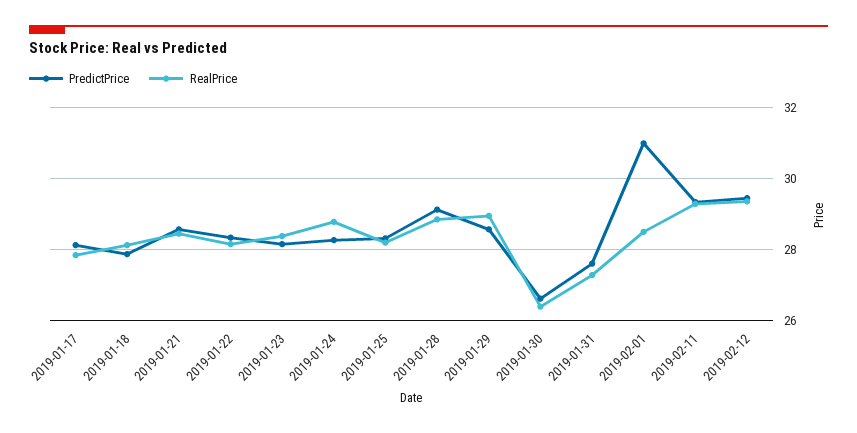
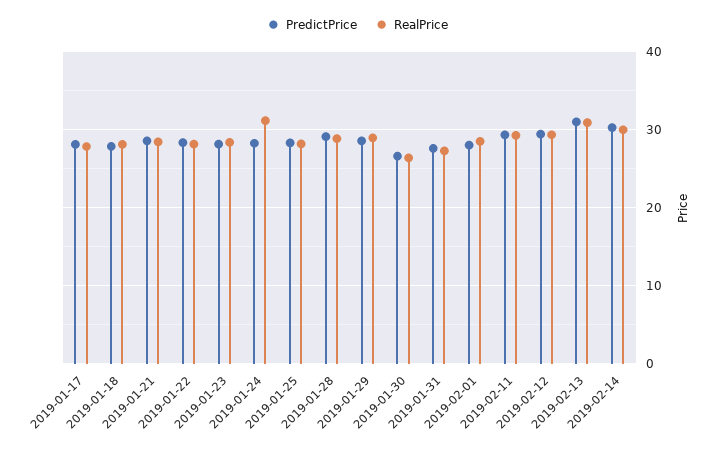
RealPrice, 2019-01-24: 28.8 -> 31
PredictPrice, 2019-02-01: 31 -> 28
PredictPrice, 2019-02-13: none -> 31
RealPrice, 2019-02-13: none -> 31
PredictPrice, 2019-02-14: none -> 30
RealPrice, 2019-02-14: none -> 30

